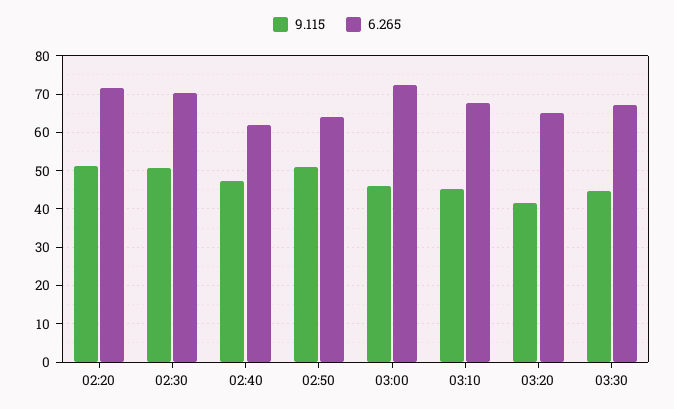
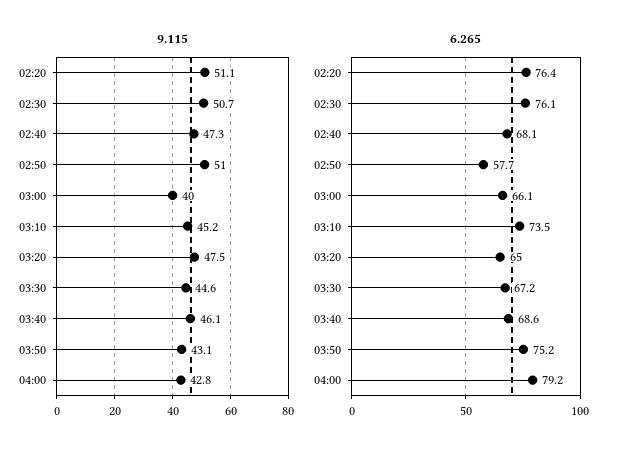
6.265, 02:20: 72 -> 76.4
6.265, 02:30: 70 -> 76.1
6.265, 02:40: 62 -> 68.1
6.265, 02:50: 64 -> 57.7
9.115, 03:00: 46 -> 40
6.265, 03:00: 72 -> 66.1
6.265, 03:10: 68 -> 73.5
9.115, 03:20: 42 -> 47.5
9.115, 03:40: none -> 46.1
9.115, 03:50: none -> 43.1
9.115, 04:00: none -> 42.8
6.265, 03:40: none -> 68.6
6.265, 03:50: none -> 75.2
6.265, 04:00: none -> 79.2

